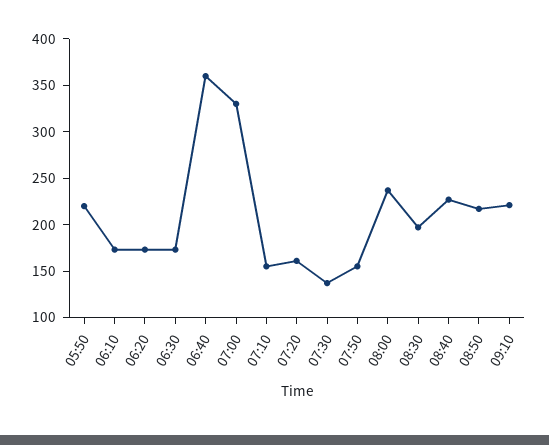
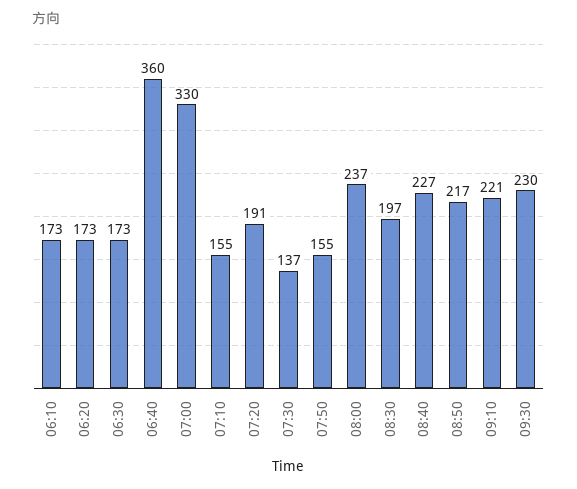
05:50: 220 -> none
07:20: 160 -> 191
09:30: none -> 230

